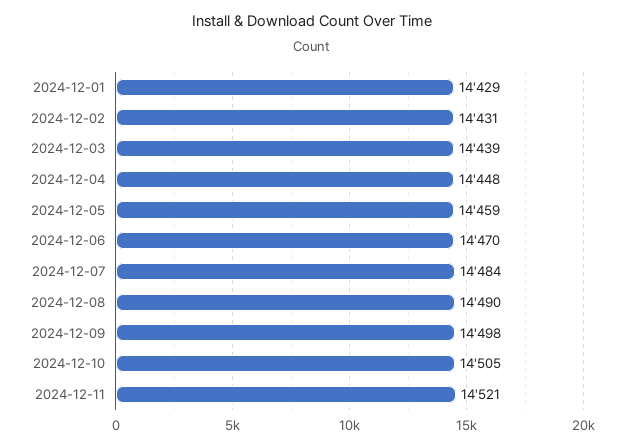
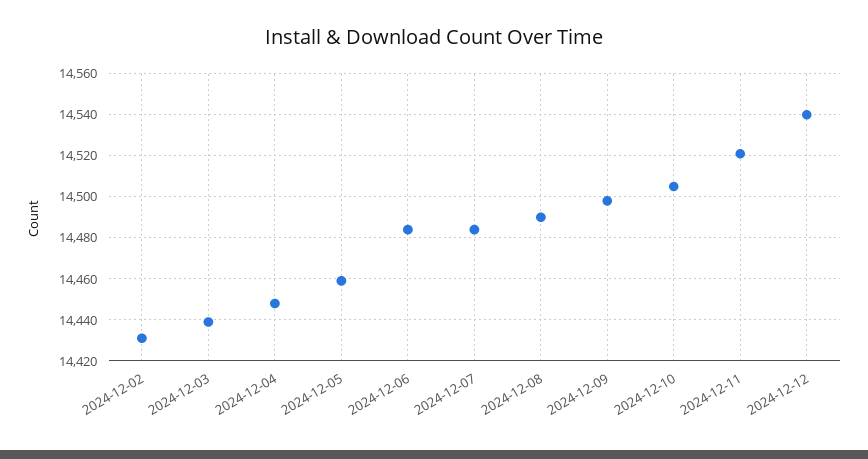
2024-12-01: 14429 -> none
2024-12-06: 14470 -> 14485
2024-12-12: none -> 14540

